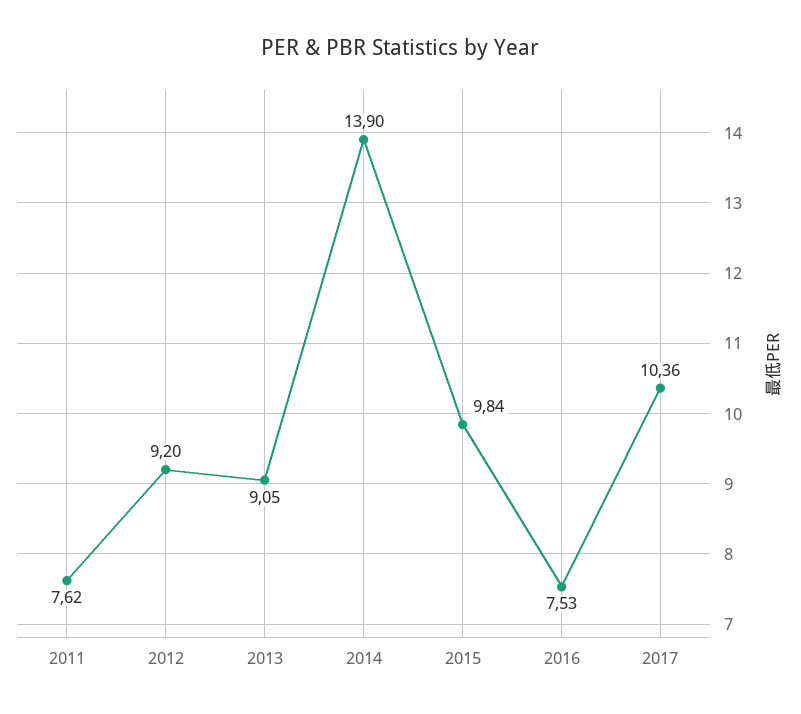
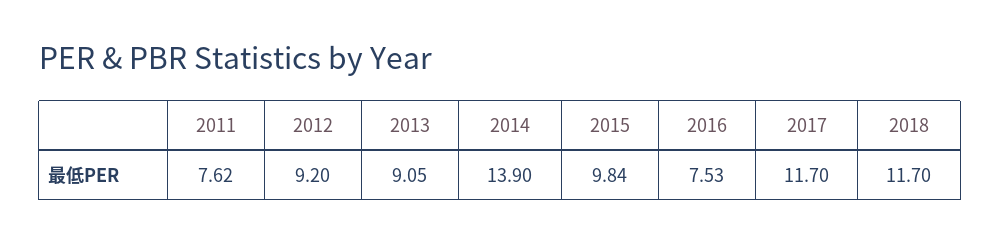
2017: 10.36 -> 11.7
2018: none -> 11.7

